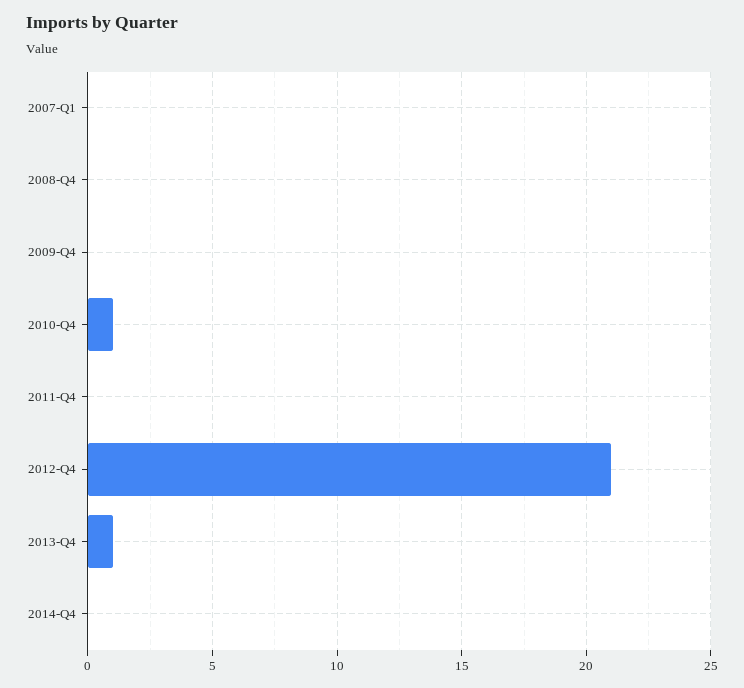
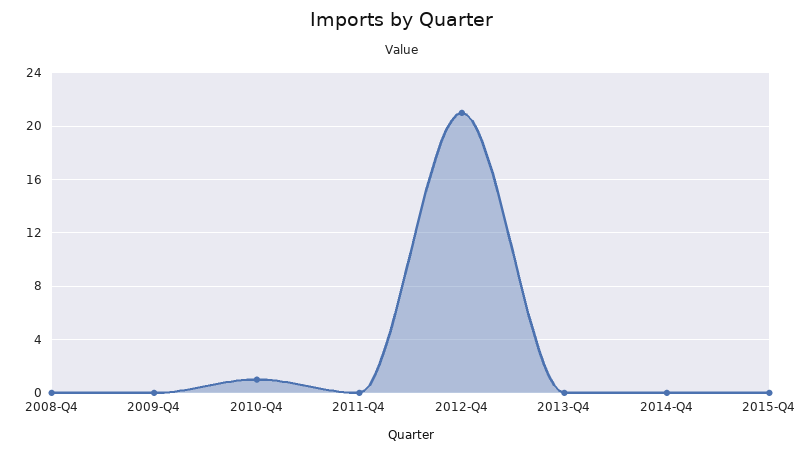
2007-Q1: 0 -> none
2013-Q4: 1 -> 0
2015-Q4: none -> 0

